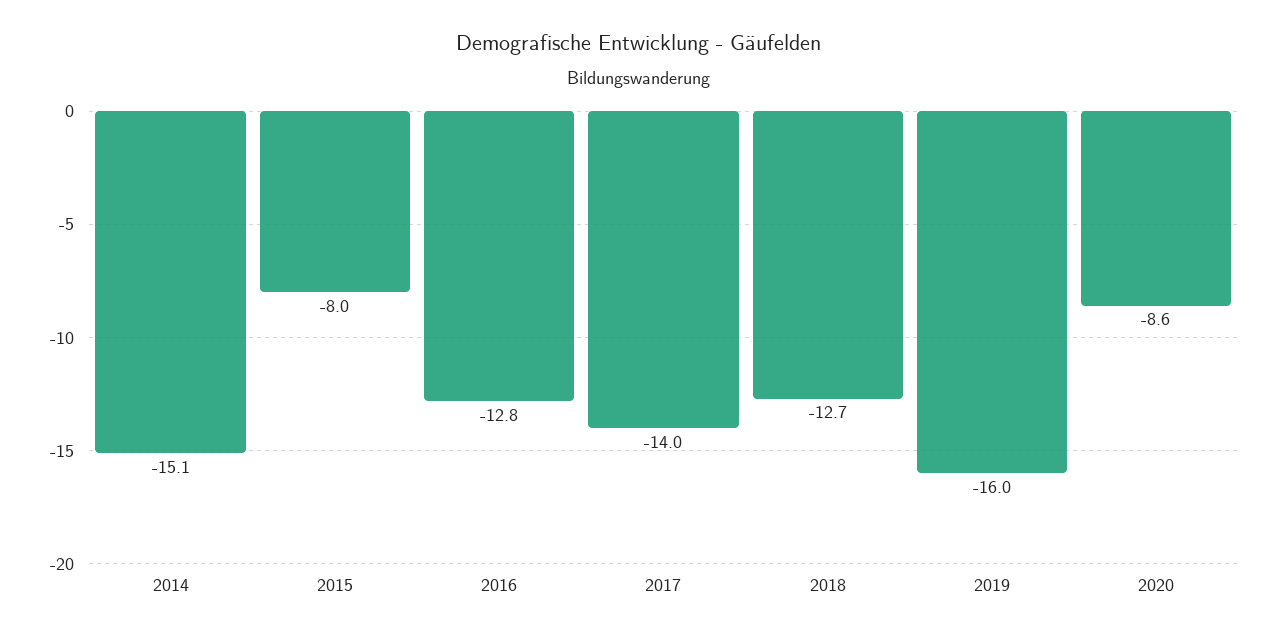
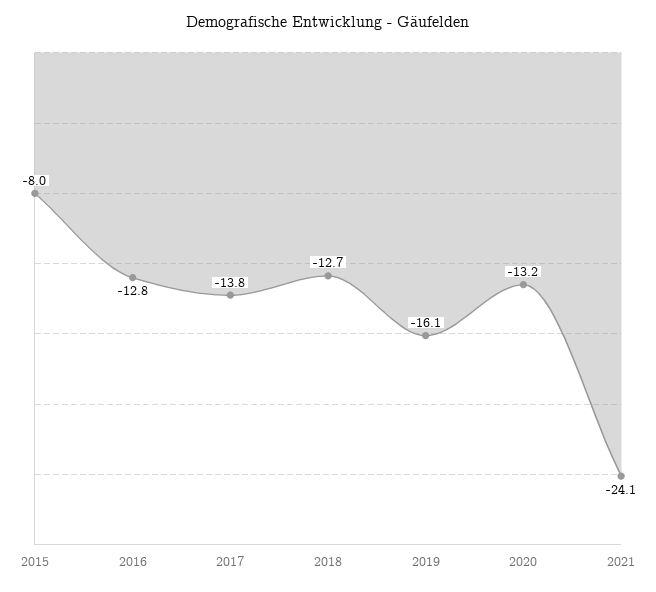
2014: -15.1 -> none
2017: -14 -> -13.8
2019: -16 -> -16.1
2020: -8.6 -> -13.2
2021: none -> -24.1

